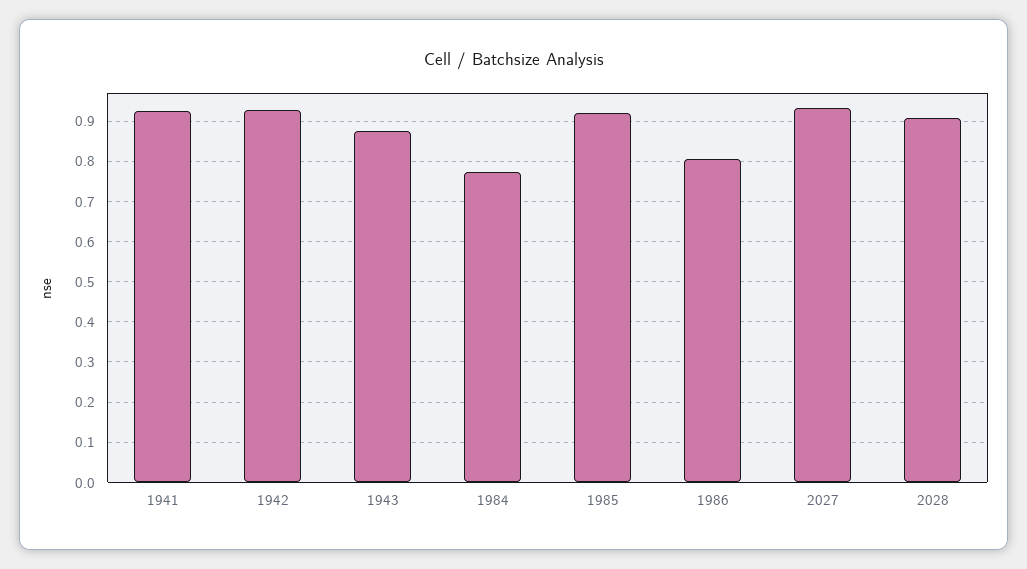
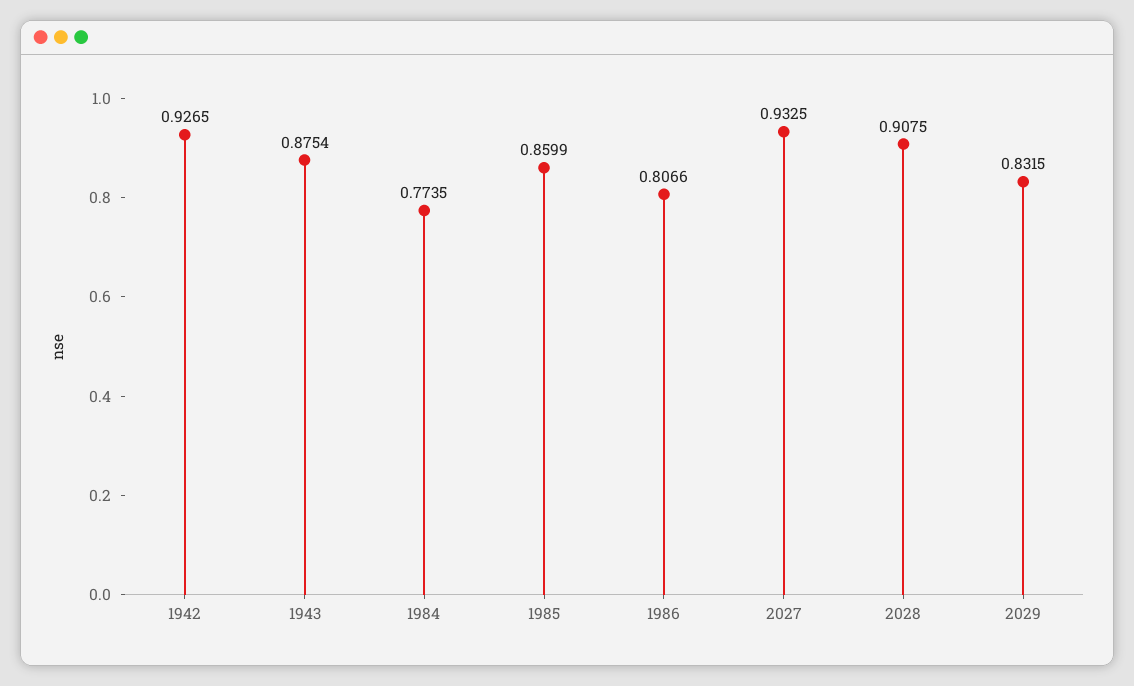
1941: 0.92 -> none
1985: 0.92 -> 0.8599
2029: none -> 0.8315

